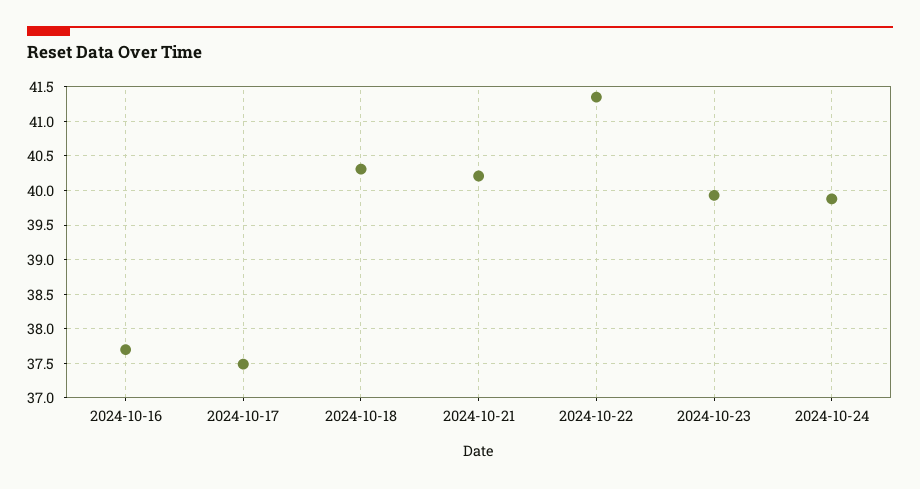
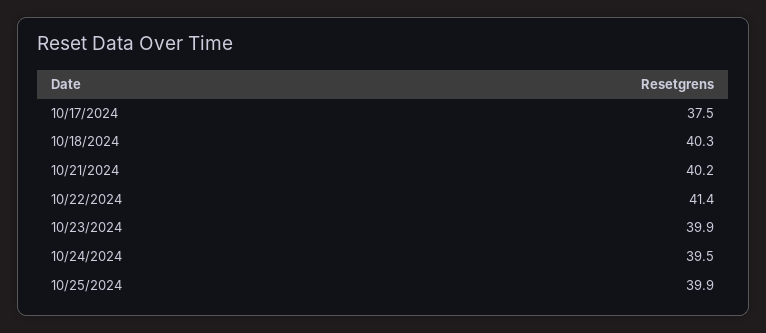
2024-10-16: 37.7 -> none
2024-10-24: 39.9 -> 39.5
10/25/2024: none -> 39.9

